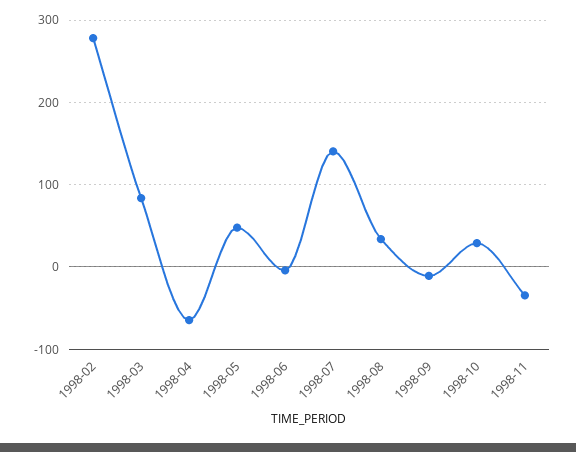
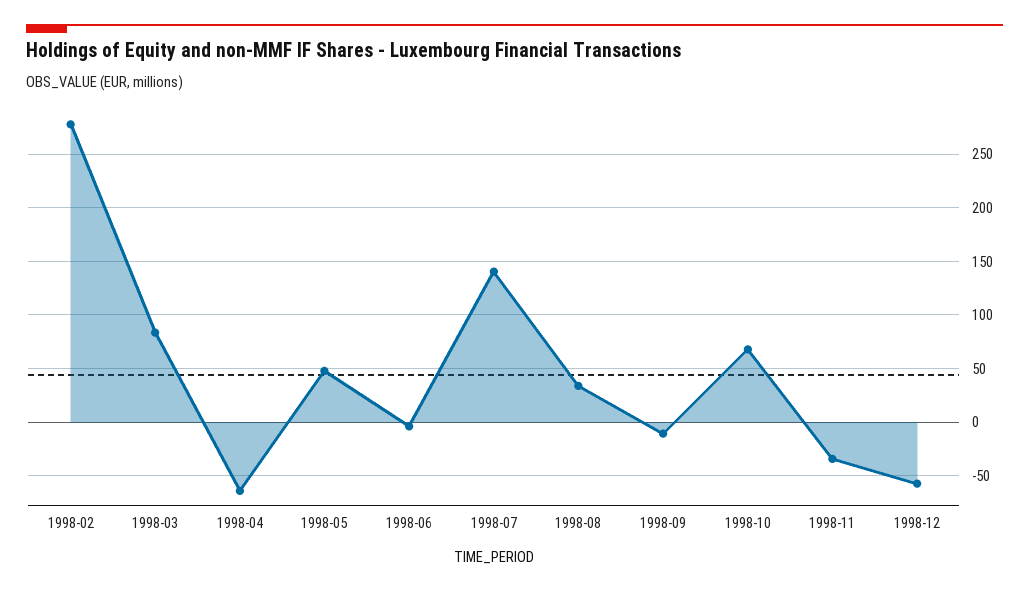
1998-10: 30 -> 70
1998-12: none -> -60

